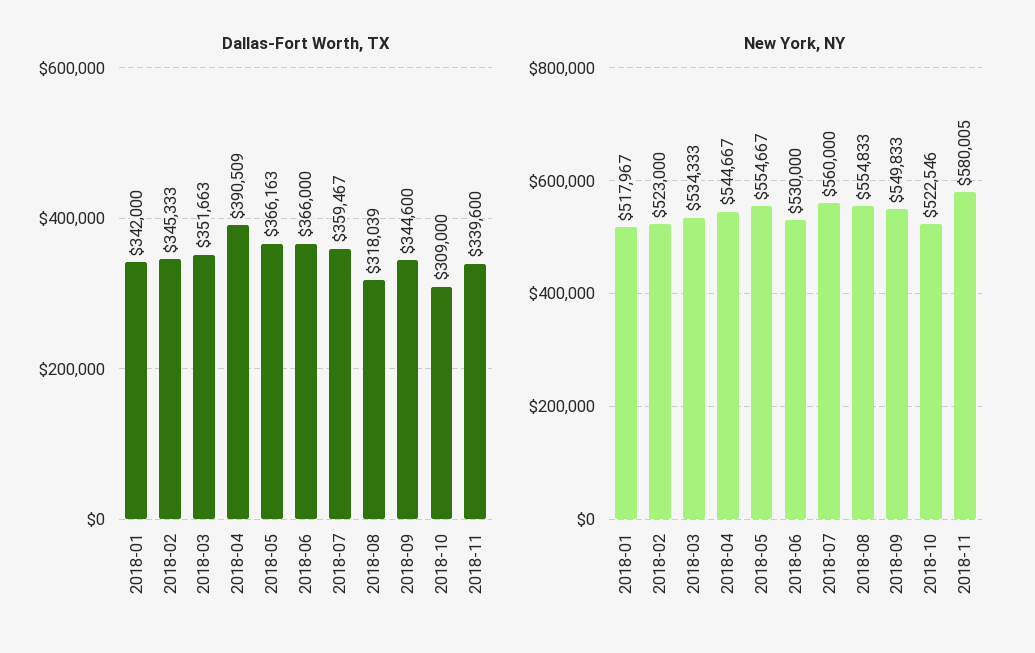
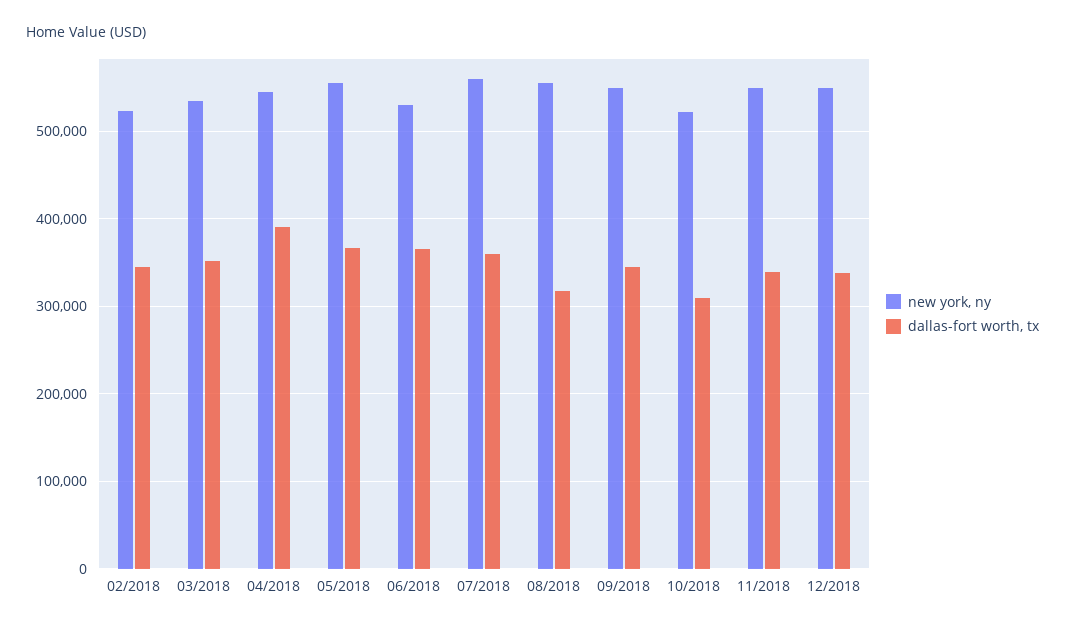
Dallas-Fort Worth, TX, 2018-01: 342000 -> none
New York, NY, 2018-01: 517967 -> none
New York, NY, 2018-11: 580005 -> 550000
New York, NY, 12/2018: none -> 550000
Dallas-Fort Worth, TX, 12/2018: none -> 340000

